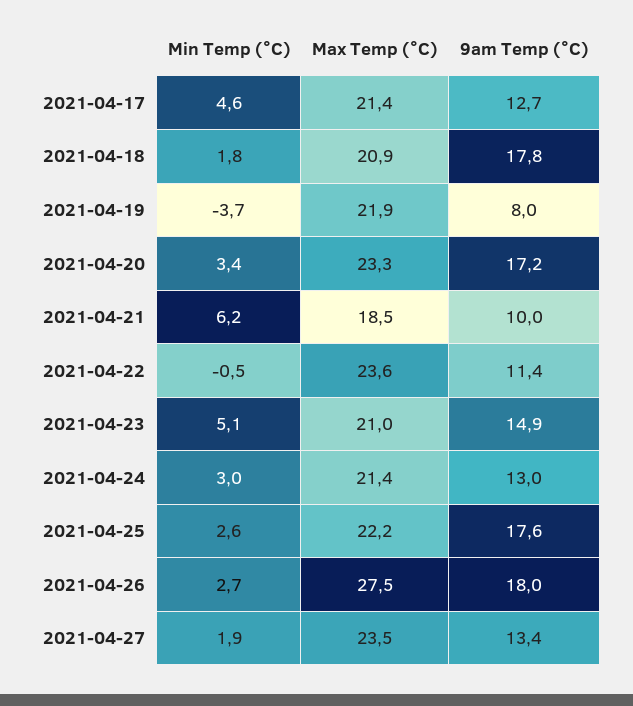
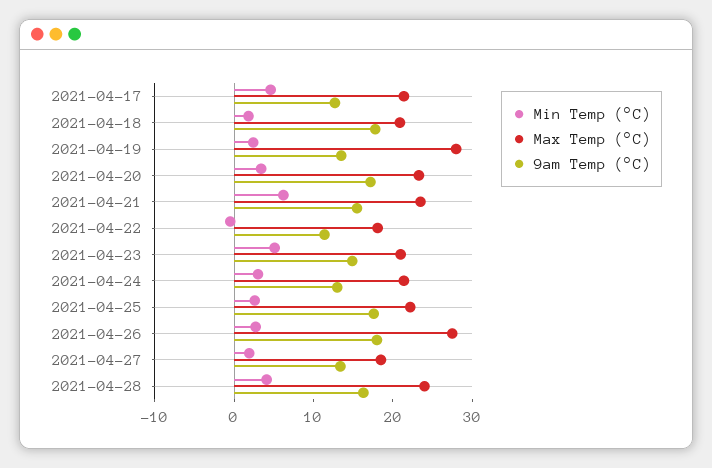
Min Temp (°C), 2021-04-19: -3.7 -> 2
Max Temp (°C), 2021-04-19: 21.9 -> 28
9am Temp (°C), 2021-04-19: 8 -> 14
Max Temp (°C), 2021-04-21: 18.5 -> 24
9am Temp (°C), 2021-04-21: 10 -> 16
Max Temp (°C), 2021-04-22: 23.6 -> 18
Max Temp (°C), 2021-04-27: 23.5 -> 18
Min Temp (°C), 2021-04-28: none -> 4
Max Temp (°C), 2021-04-28: none -> 24
9am Temp (°C), 2021-04-28: none -> 16

